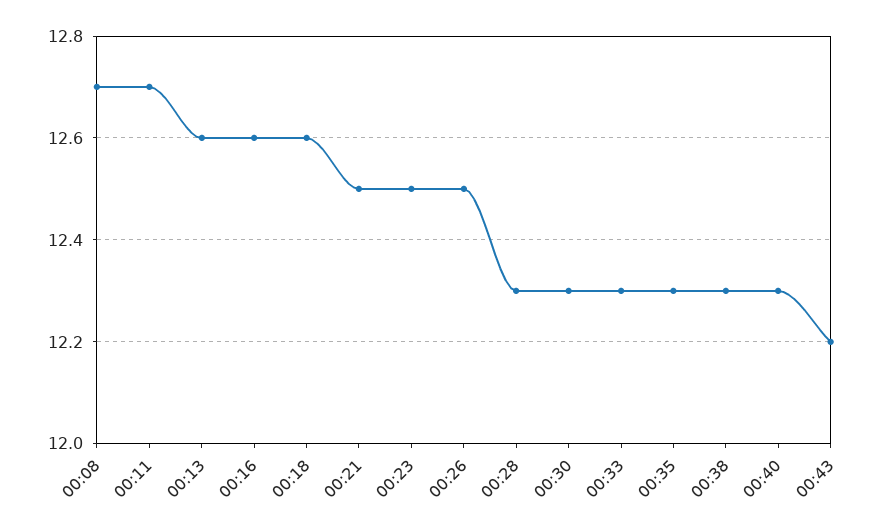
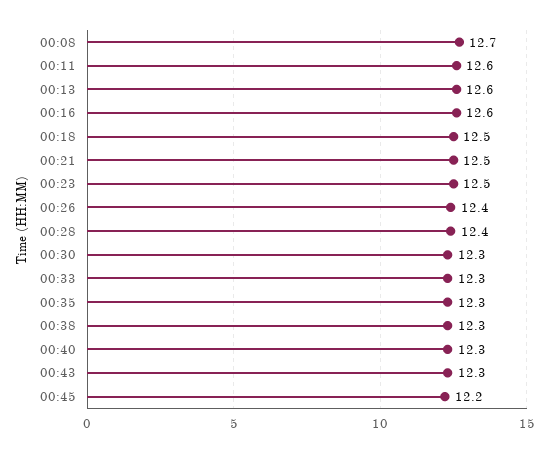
00:11: 12.7 -> 12.6
00:18: 12.6 -> 12.5
00:26: 12.5 -> 12.4
00:28: 12.3 -> 12.4
00:43: 12.2 -> 12.3
00:45: none -> 12.2

